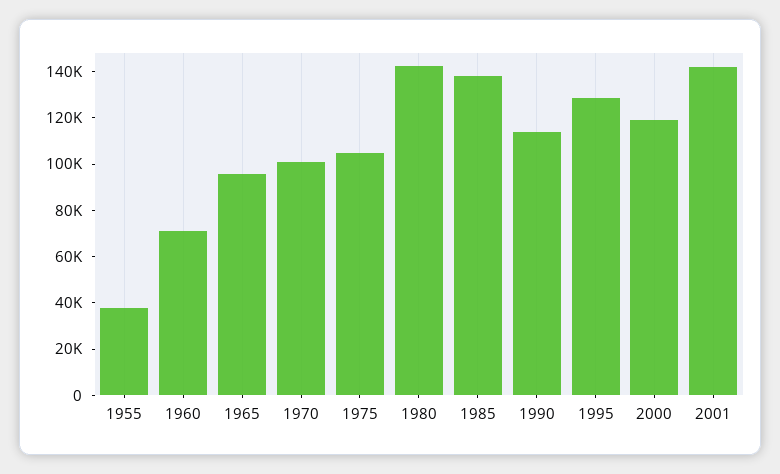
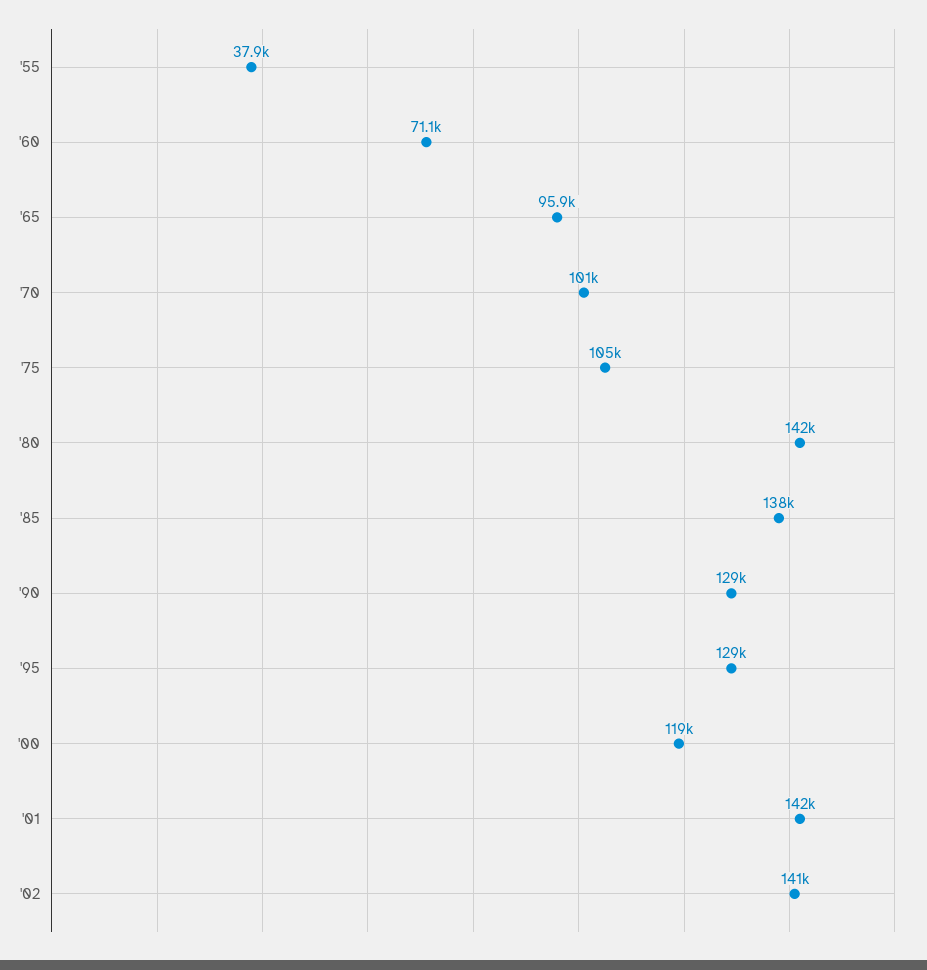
1990: 115000 -> 129000
'02: none -> 141000

